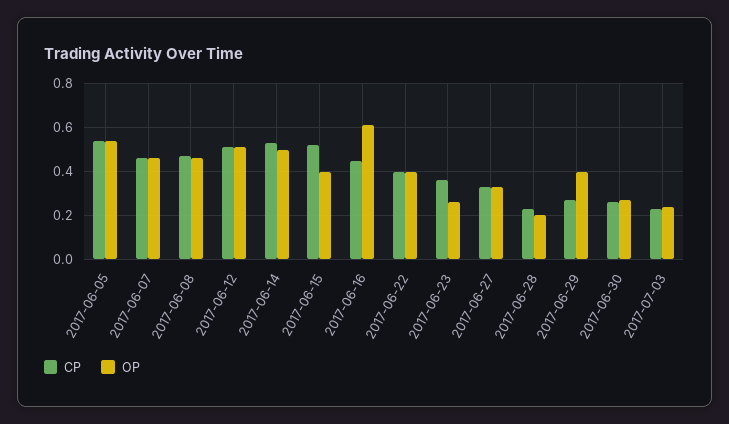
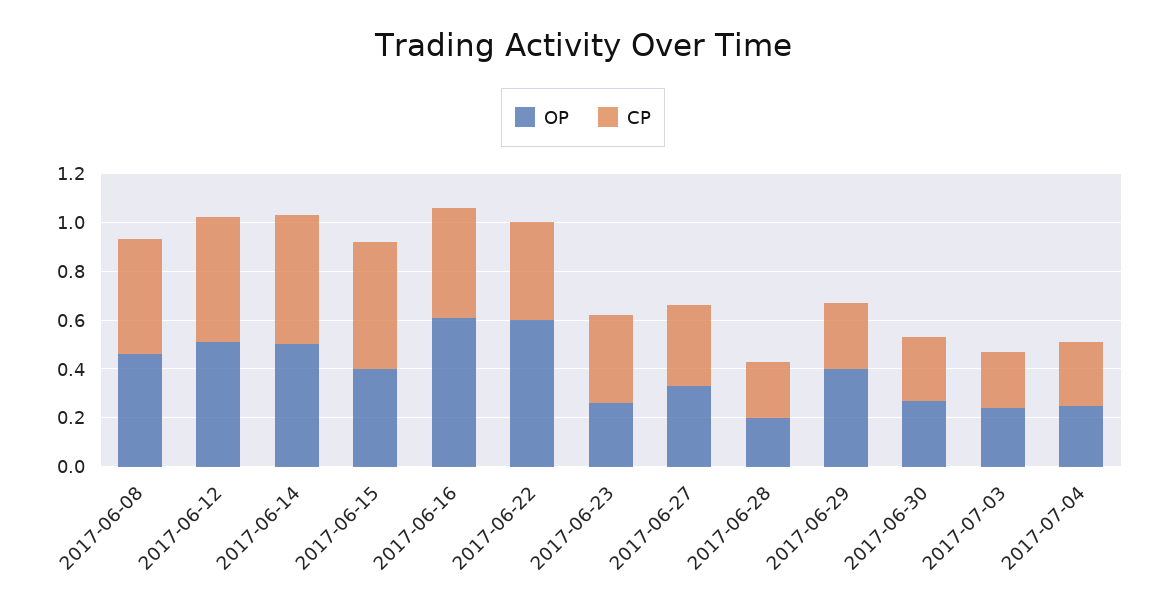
CP, 2017-06-05: 0.55 -> none
OP, 2017-06-05: 0.55 -> none
CP, 2017-06-07: 0.45 -> none
OP, 2017-06-07: 0.45 -> none
OP, 2017-06-22: 0.4 -> 0.6
OP, 2017-07-04: none -> 0.25
CP, 2017-07-04: none -> 0.25

